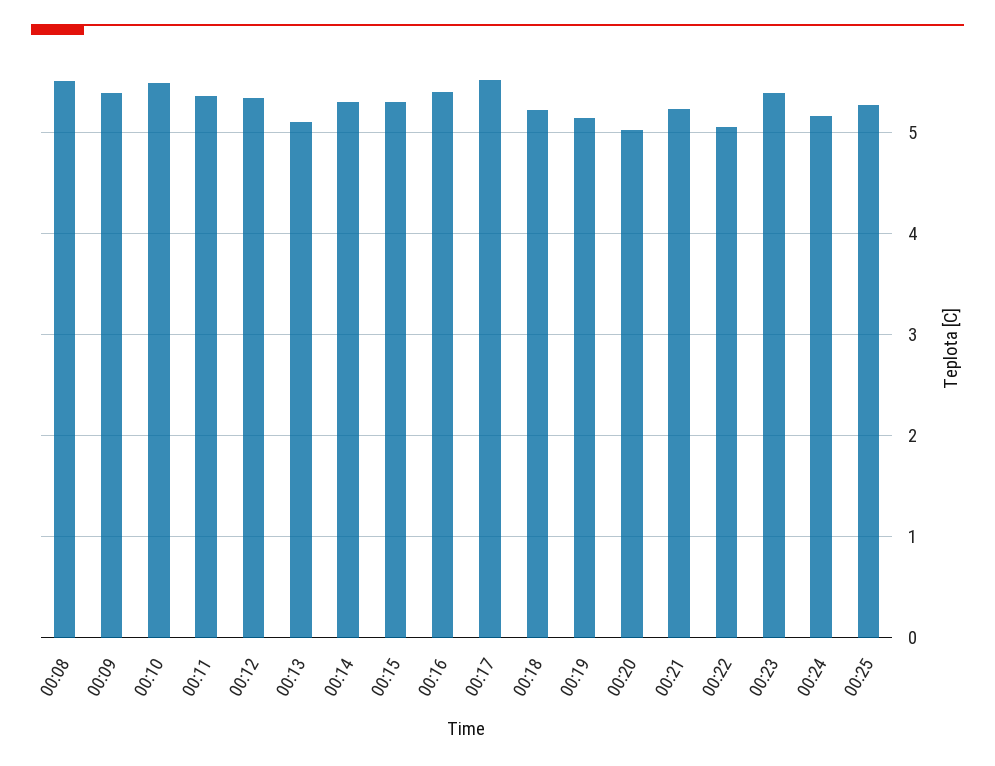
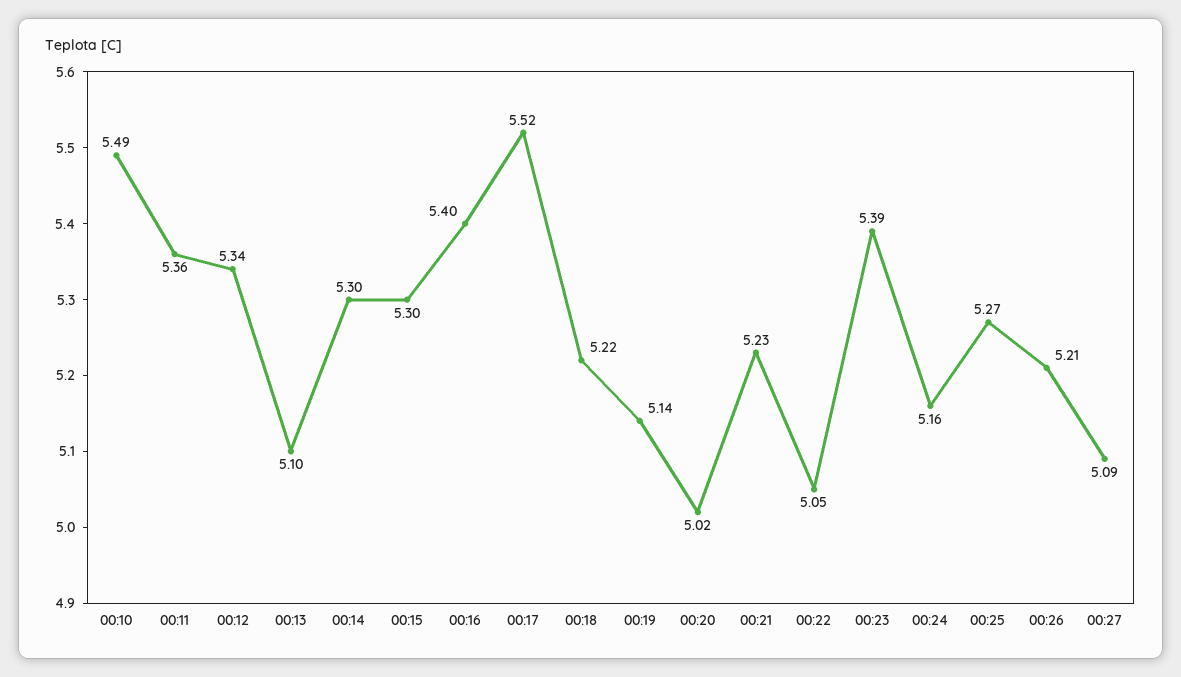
00:08: 5.5 -> none
00:09: 5.4 -> none
00:26: none -> 5.21
00:27: none -> 5.09

